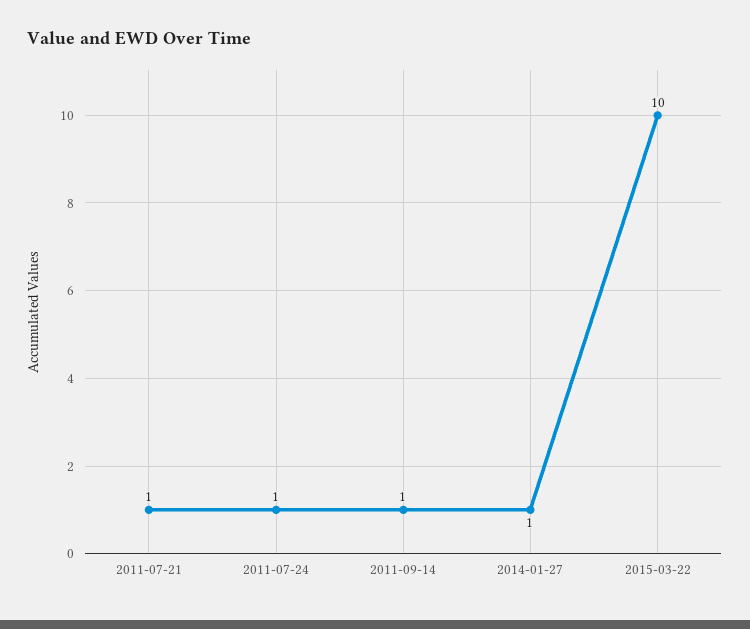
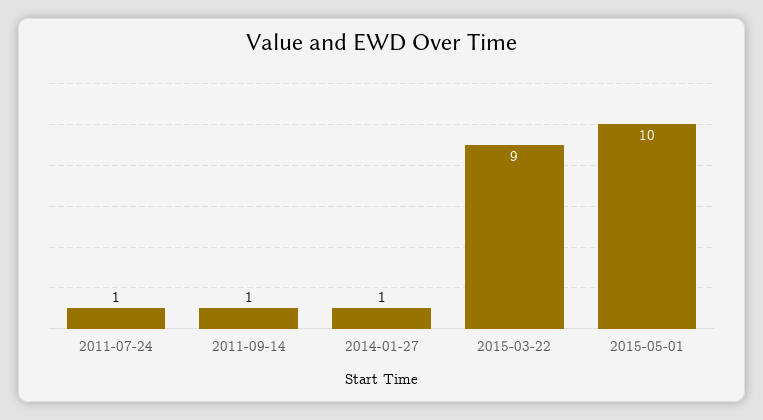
2011-07-21: 1 -> none
2015-03-22: 10 -> 9
2015-05-01: none -> 10

